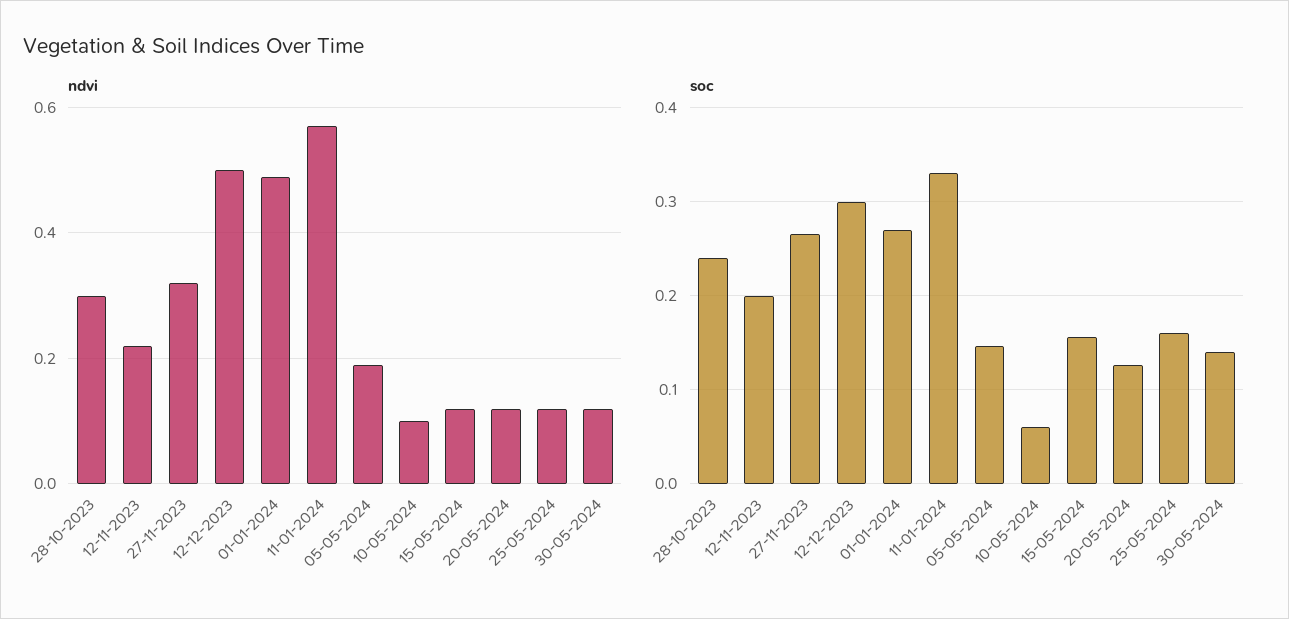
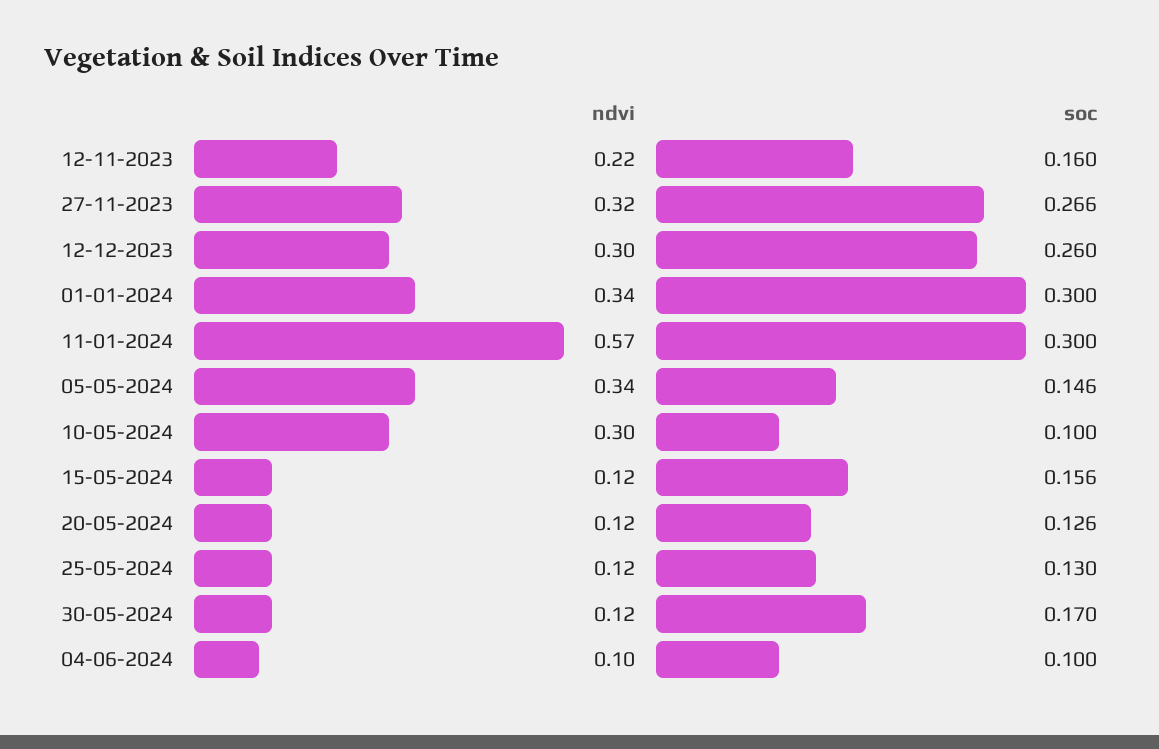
ndvi, 28-10-2023: 0.3 -> none
ndvi, 12-12-2023: 0.5 -> 0.3
ndvi, 01-01-2024: 0.5 -> 0.34
ndvi, 05-05-2024: 0.2 -> 0.34
ndvi, 10-05-2024: 0.1 -> 0.3
soc, 28-10-2023: 0.24 -> none
soc, 12-11-2023: 0.2 -> 0.16
soc, 12-12-2023: 0.3 -> 0.26
soc, 01-01-2024: 0.27 -> 0.3
soc, 11-01-2024: 0.33 -> 0.3
soc, 10-05-2024: 0.06 -> 0.1
soc, 25-05-2024: 0.16 -> 0.13
soc, 30-05-2024: 0.14 -> 0.17
ndvi, 04-06-2024: none -> 0.1
soc, 04-06-2024: none -> 0.1

